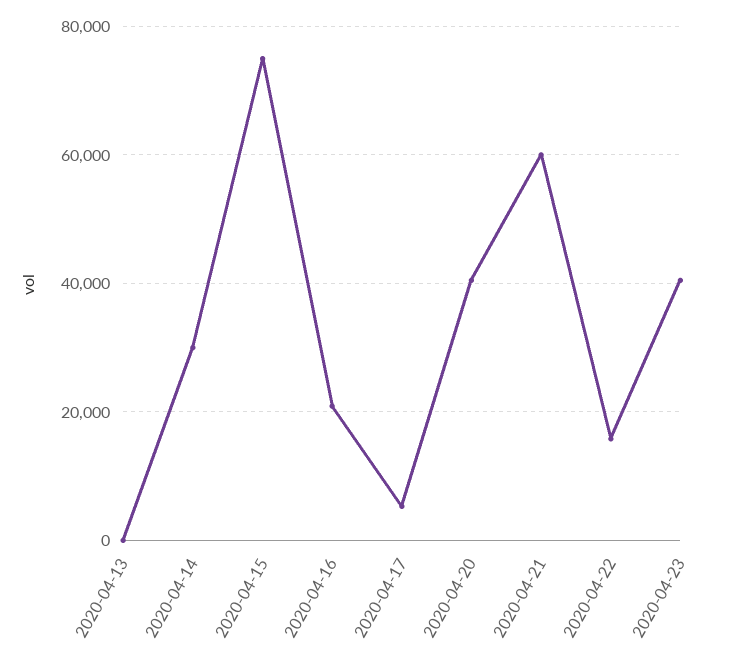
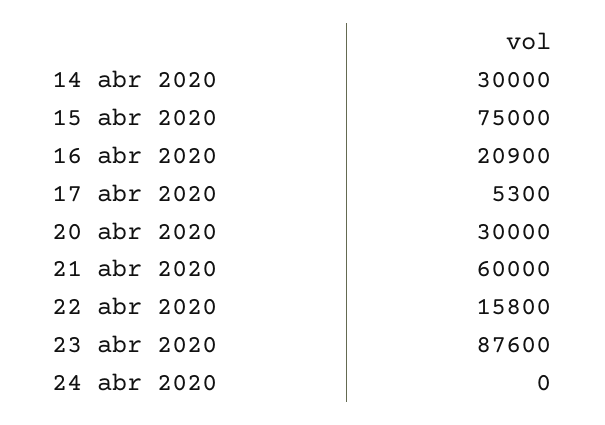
2020-04-13: 0 -> none
2020-04-20: 40000 -> 30000
2020-04-23: 40000 -> 87600
24 abr 2020: none -> 0

